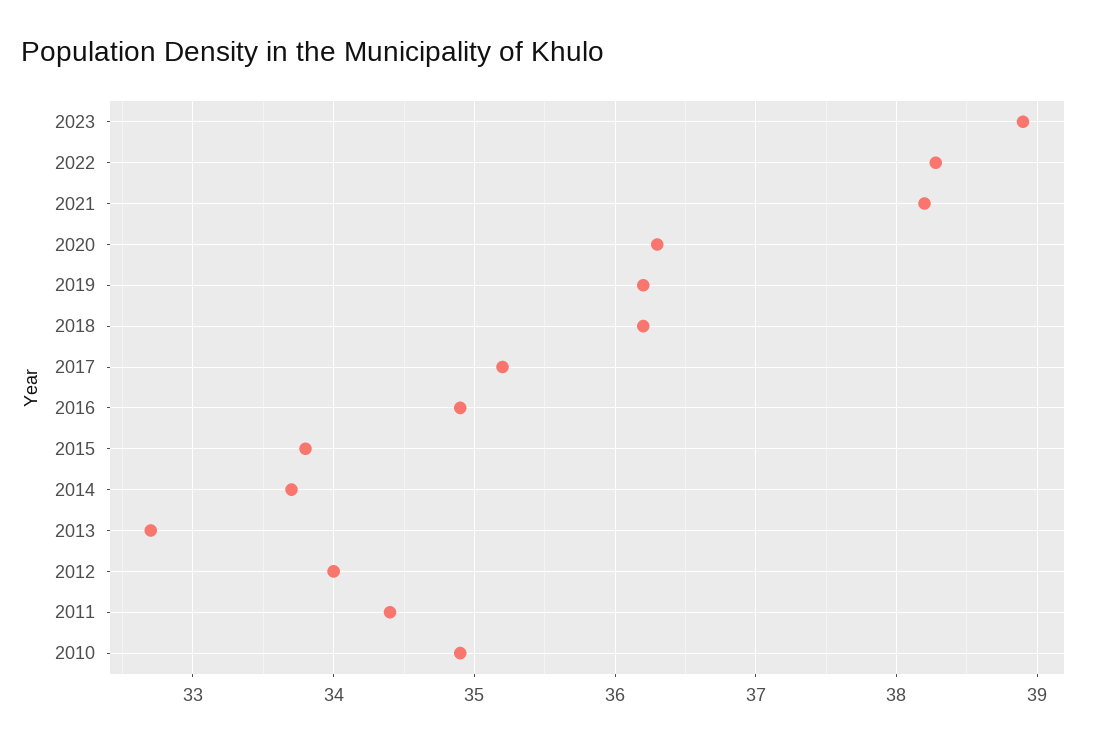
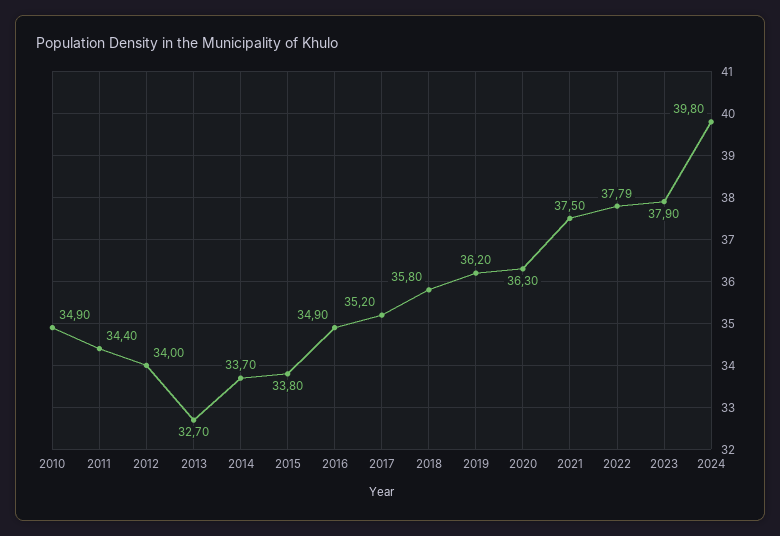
2023: 38.9 -> 37.9
2022: 38.3 -> 37.79
2021: 38.2 -> 37.5
2018: 36.2 -> 35.8
2024: none -> 39.8

